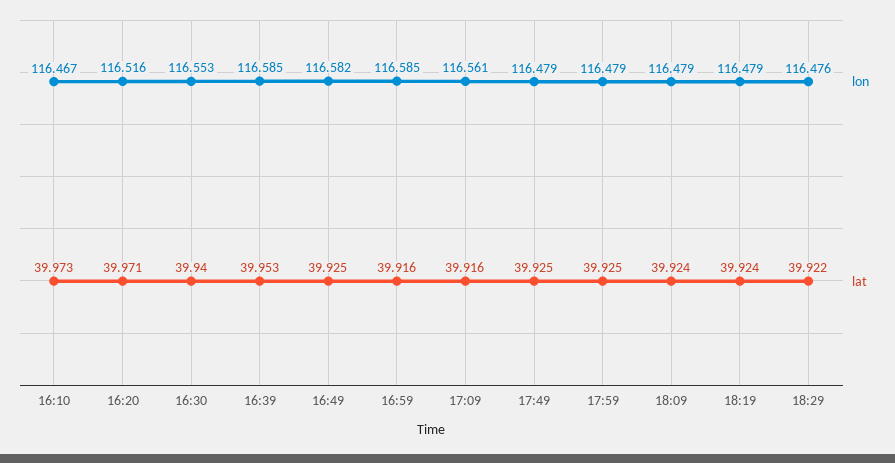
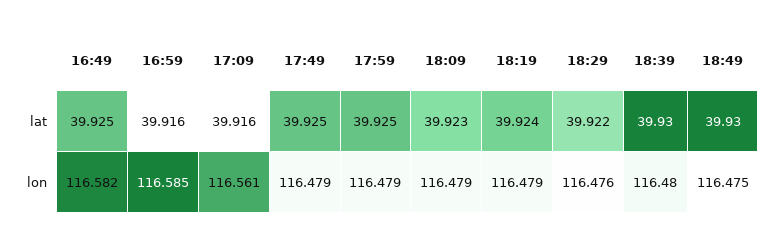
lon, 16:10: 116.467 -> none
lat, 16:10: 39.973 -> none
lon, 16:20: 116.516 -> none
lat, 16:20: 39.971 -> none
lon, 16:30: 116.553 -> none
lat, 16:30: 39.94 -> none
lon, 16:39: 116.585 -> none
lat, 16:39: 39.953 -> none
lat, 18:09: 39.924 -> 39.923
lat, 18:39: none -> 39.93
lat, 18:49: none -> 39.93
lon, 18:39: none -> 116.48
lon, 18:49: none -> 116.475

